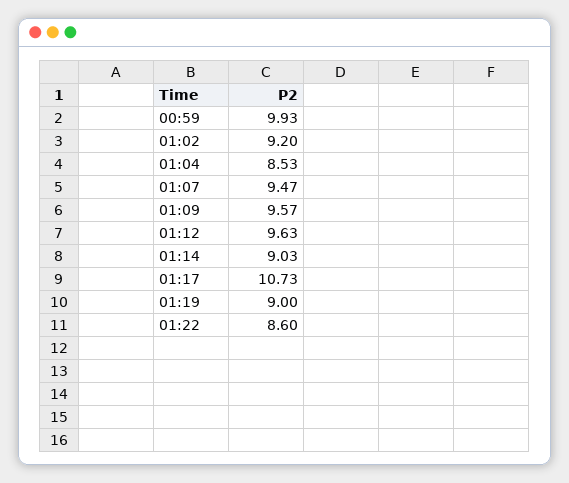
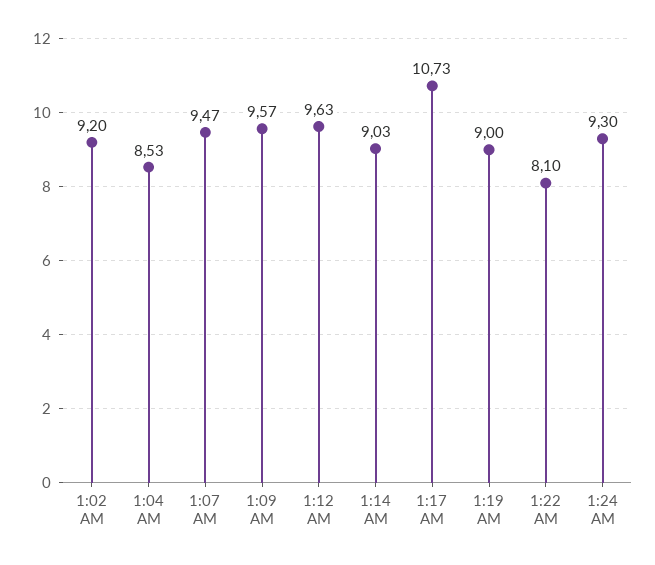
00:59: 9.93 -> none
01:22: 8.6 -> 8.1
1:24 AM: none -> 9.3

